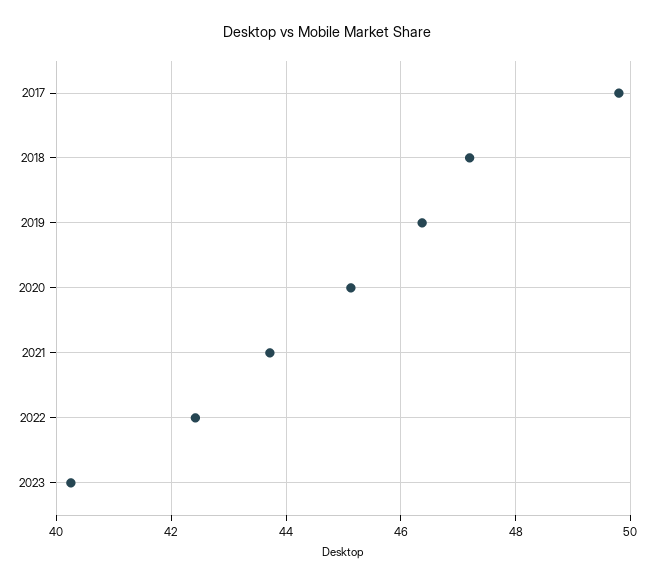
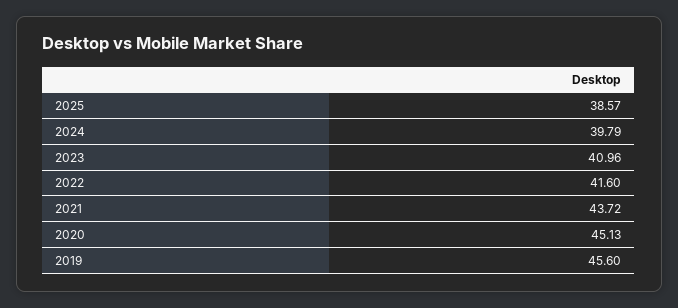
2017: 49.8 -> none
2018: 47.2 -> none
2019: 46.4 -> 45.6
2022: 42.4 -> 41.6
2023: 40.2 -> 40.96
2025: none -> 38.57
2024: none -> 39.79

